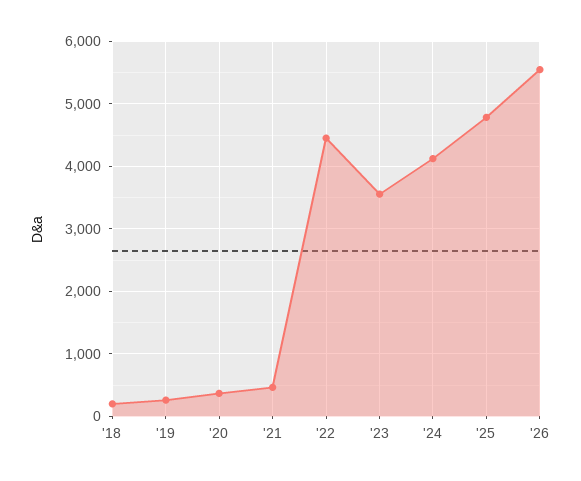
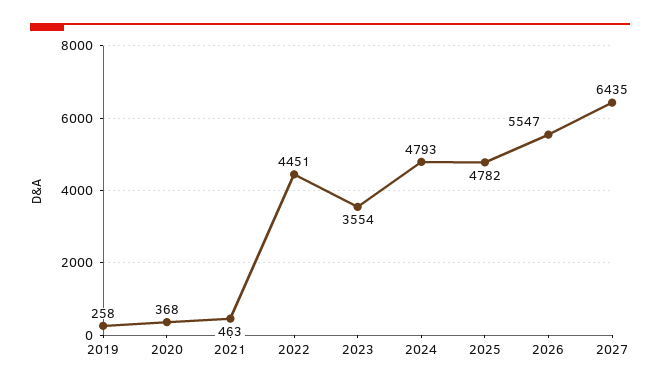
'18: 200 -> none
'24: 4100 -> 4793
2027: none -> 6435

